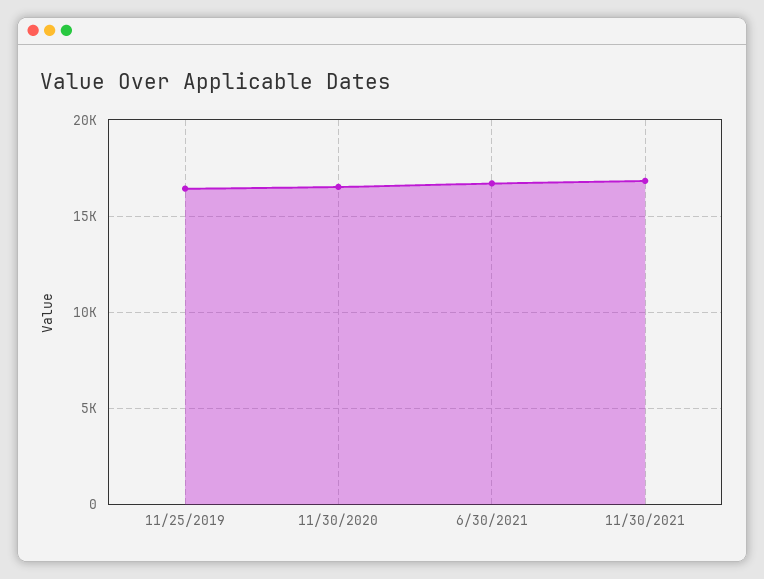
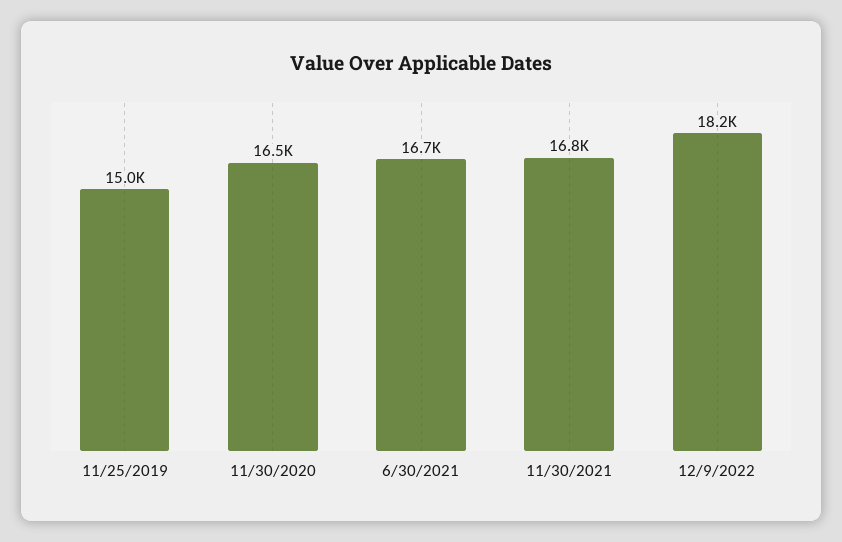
11/25/2019: 16500 -> 15000
12/9/2022: none -> 18200

